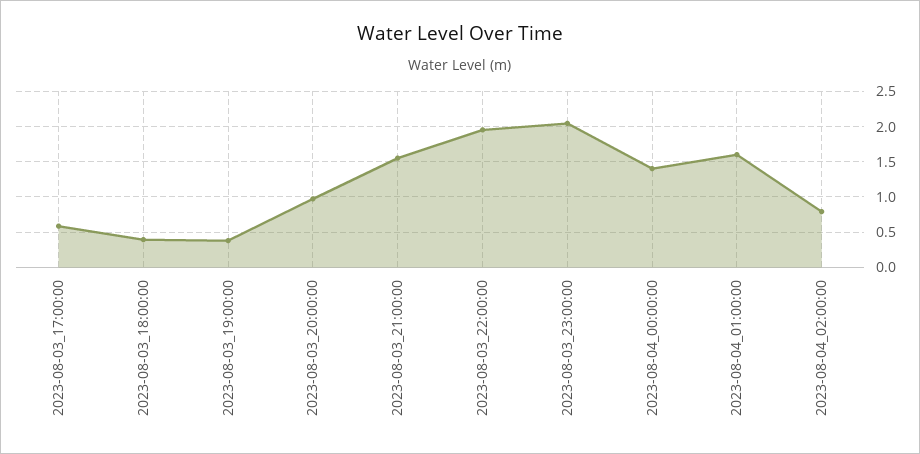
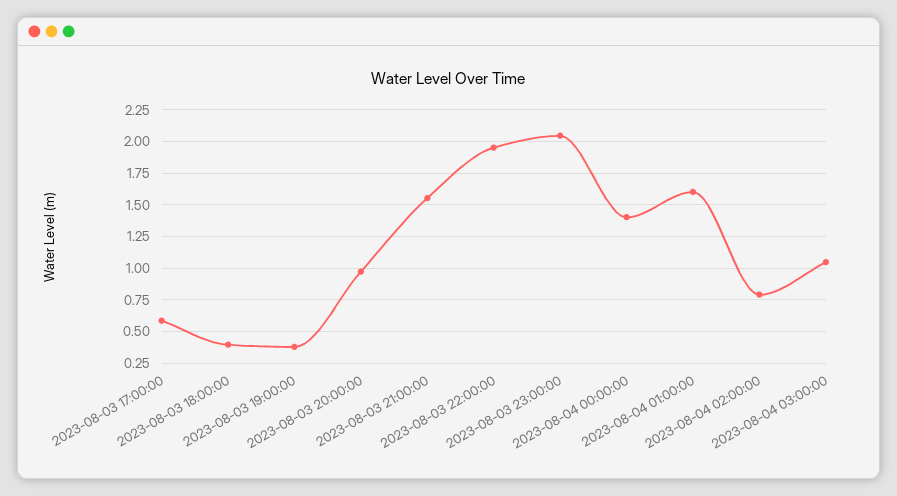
2023-08-04 03:00:00: none -> 1.05

